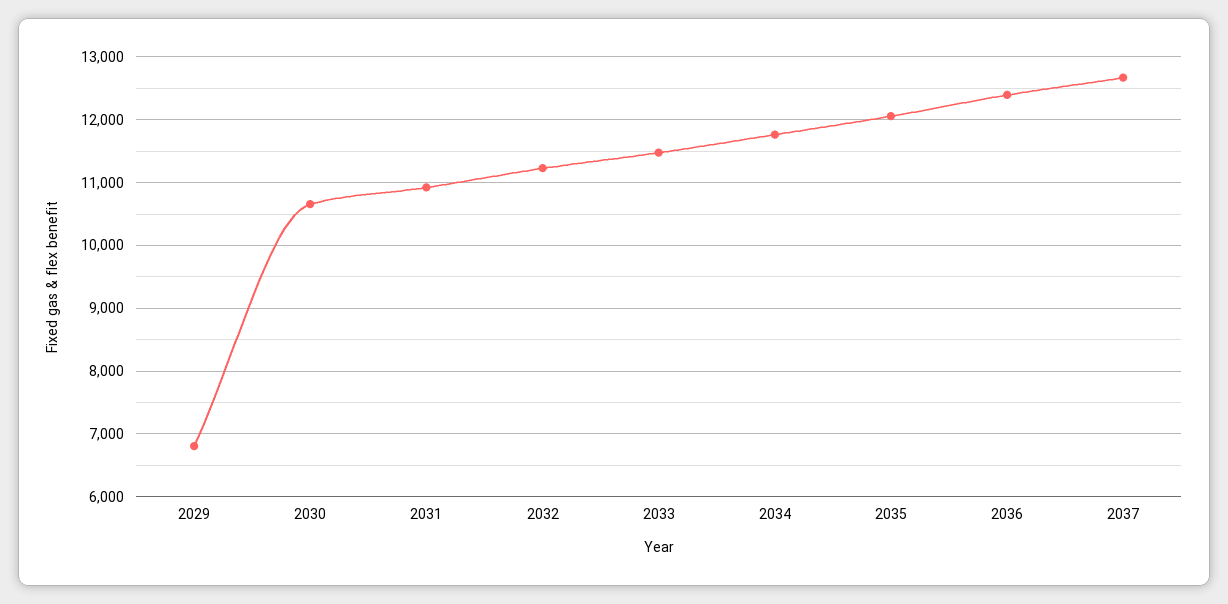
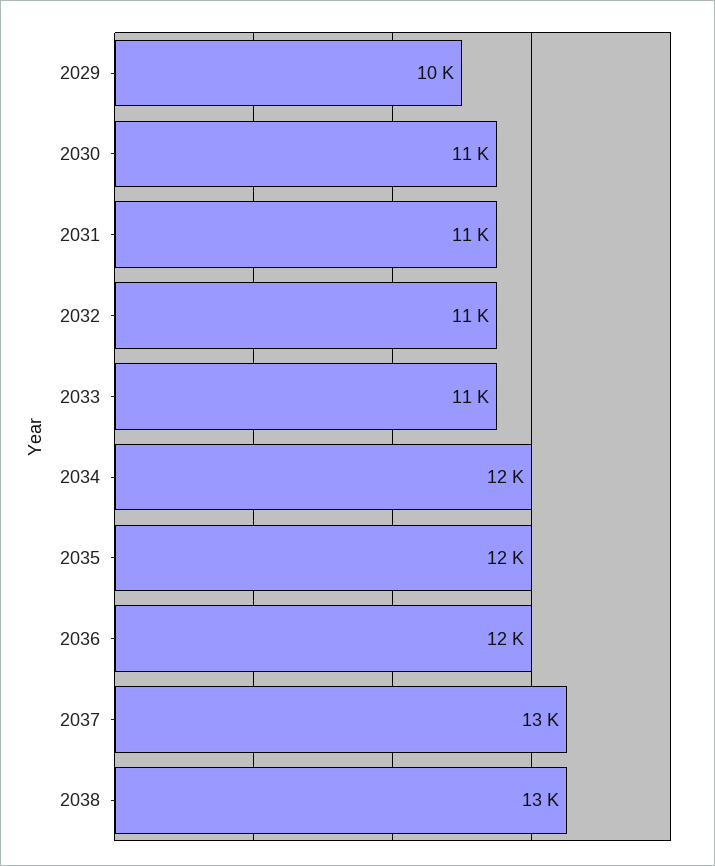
2029: 6800 -> 10000
2038: none -> 13000

